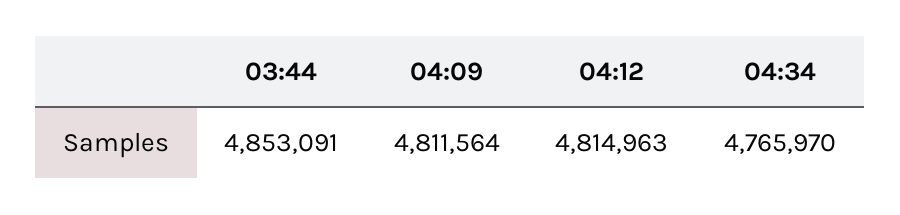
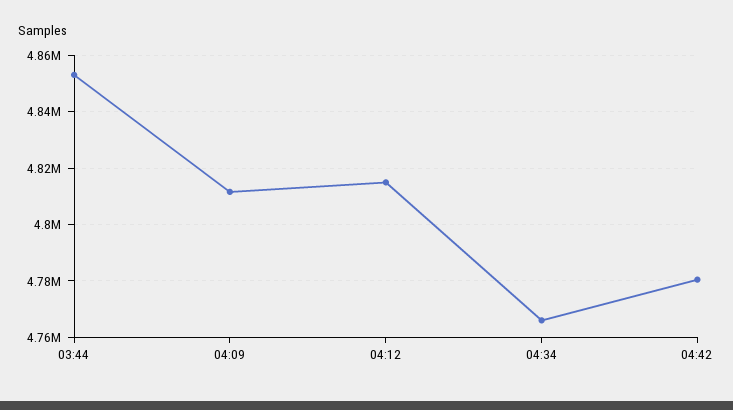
04:42: none -> 4780000

